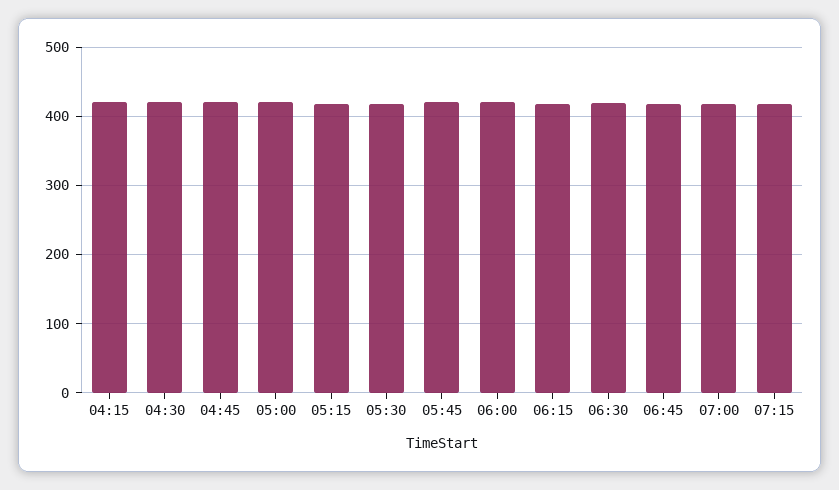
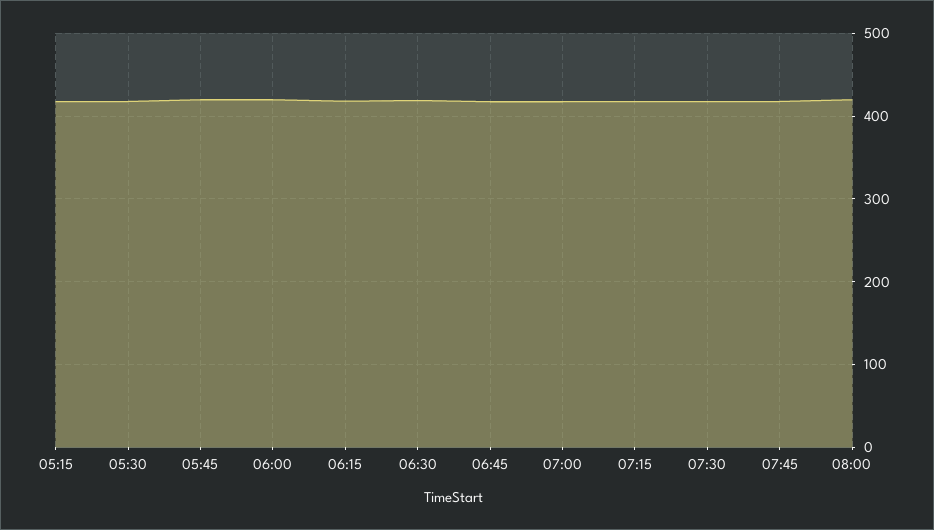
04:15: 420 -> none
04:30: 420 -> none
04:45: 420 -> none
05:00: 420 -> none
07:30: none -> 420
07:45: none -> 420
08:00: none -> 420

